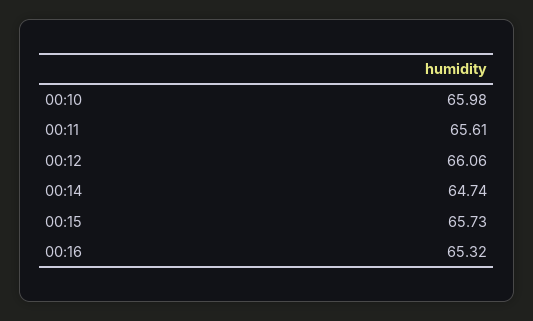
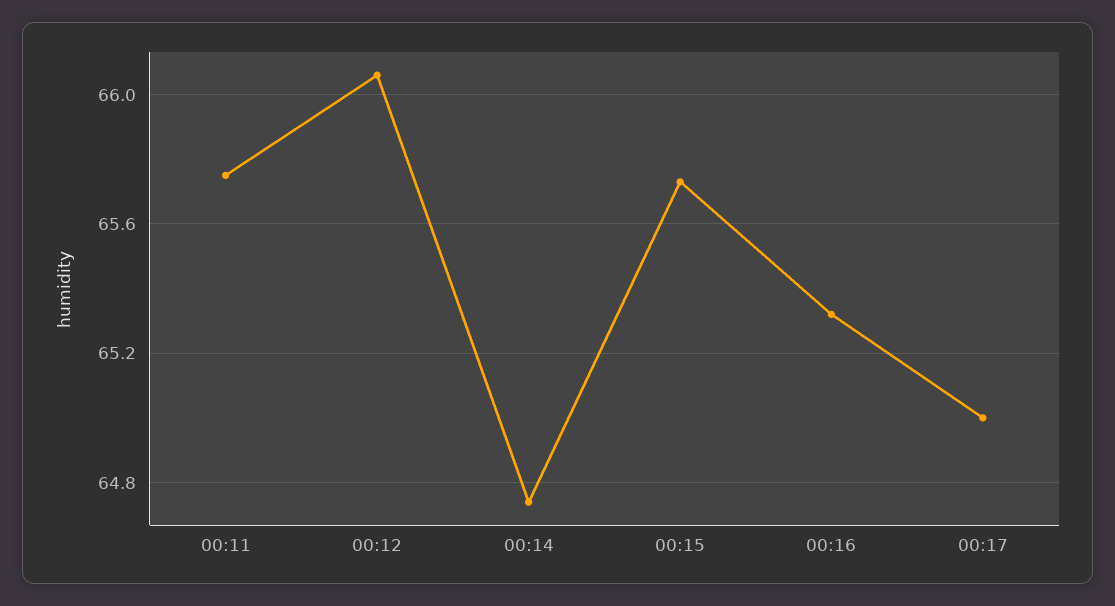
00:10: 65.98 -> none
00:11: 65.61 -> 65.75
00:17: none -> 65

